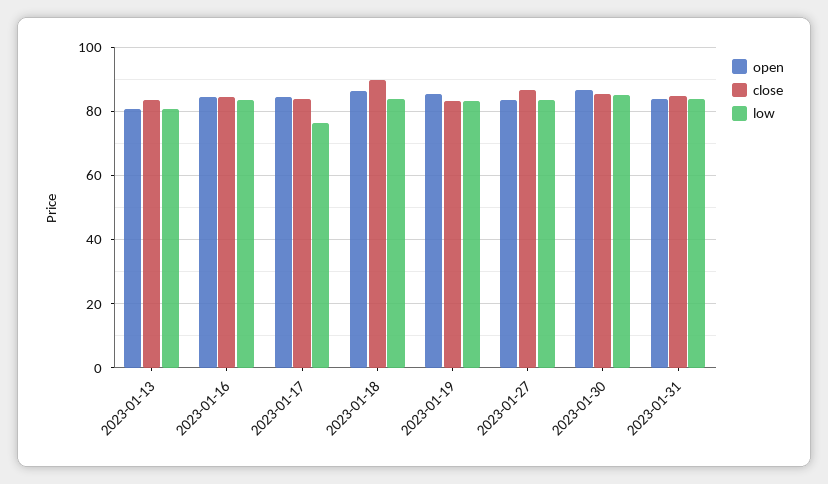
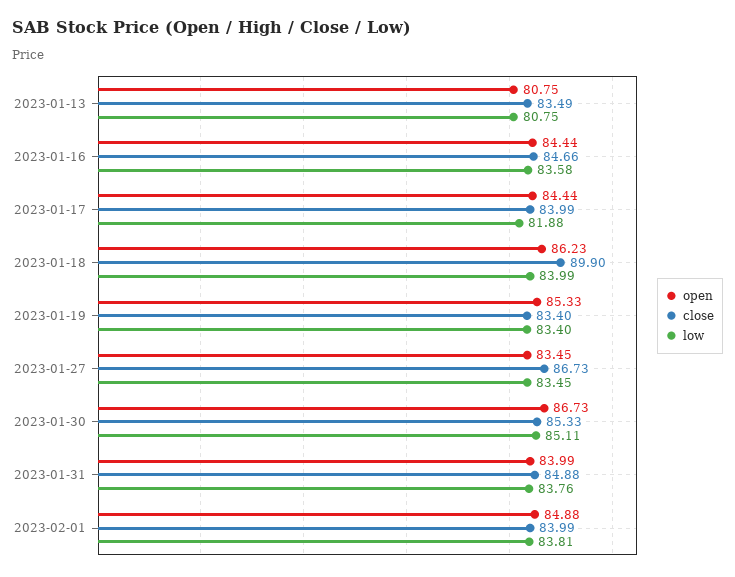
low, 2023-01-17: 76 -> 81.88
open, 2023-02-01: none -> 84.88
close, 2023-02-01: none -> 83.99
low, 2023-02-01: none -> 83.81

